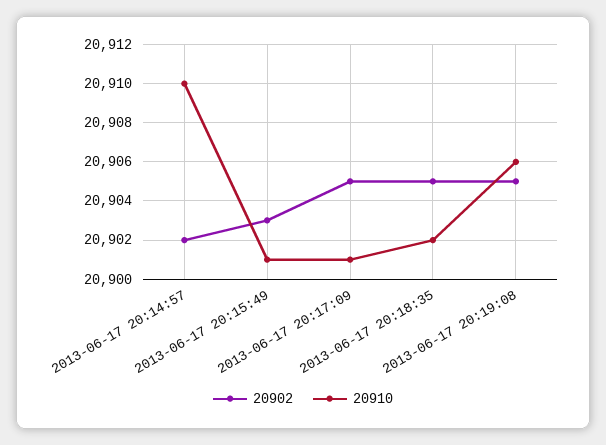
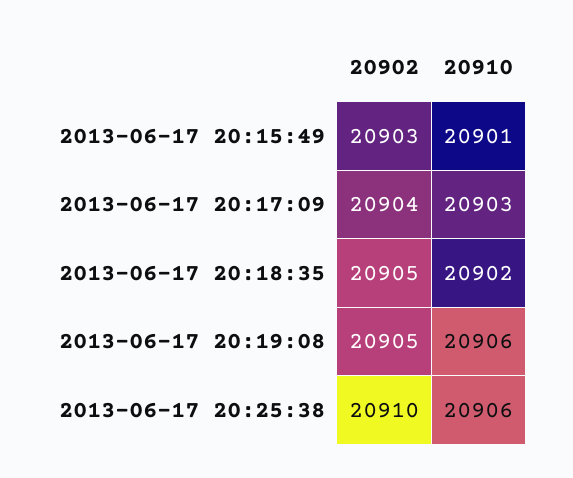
20902, 2013-06-17 20:14:57: 20902 -> none
20910, 2013-06-17 20:14:57: 20910 -> none
20902, 2013-06-17 20:17:09: 20905 -> 20904
20910, 2013-06-17 20:17:09: 20901 -> 20903
20902, 2013-06-17 20:25:38: none -> 20910
20910, 2013-06-17 20:25:38: none -> 20906

